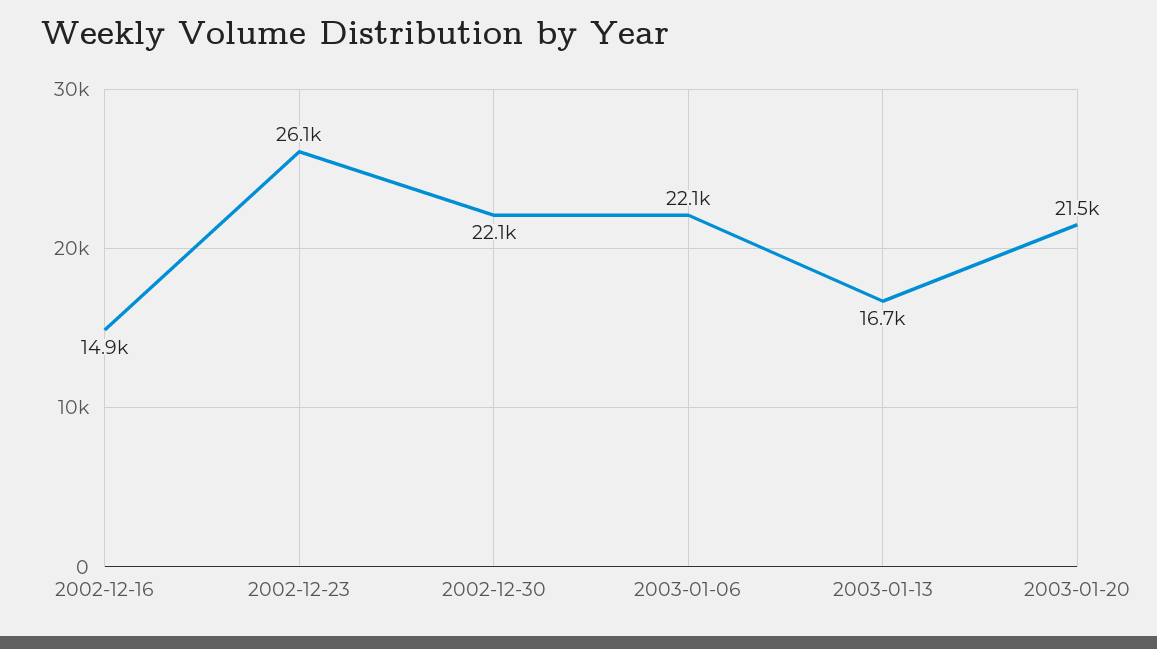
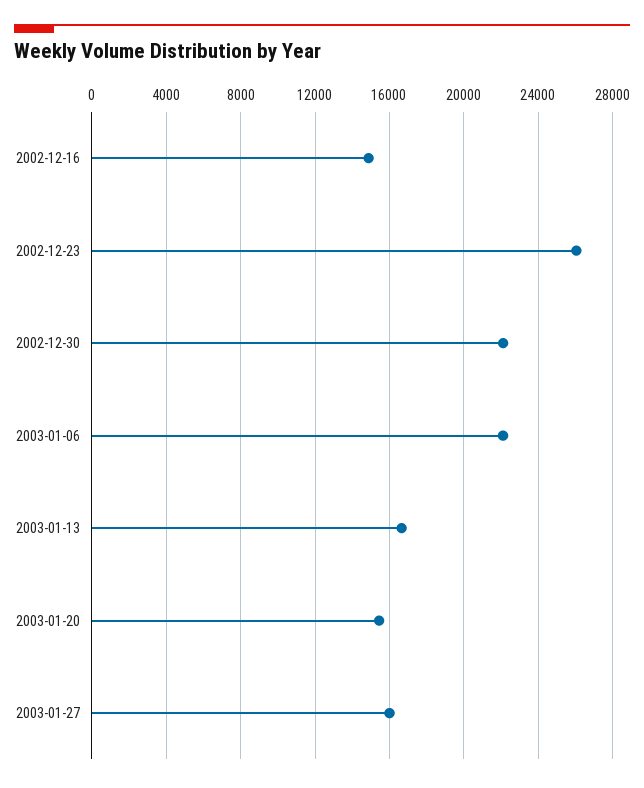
2003-01-20: 21500 -> 15500
2003-01-27: none -> 16000

